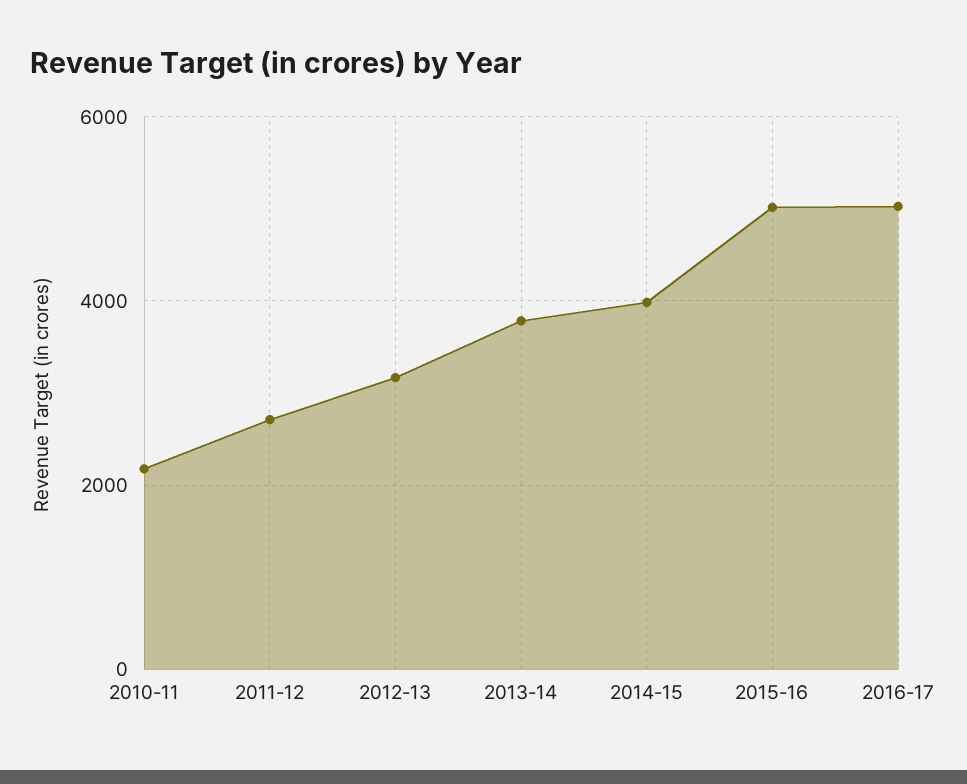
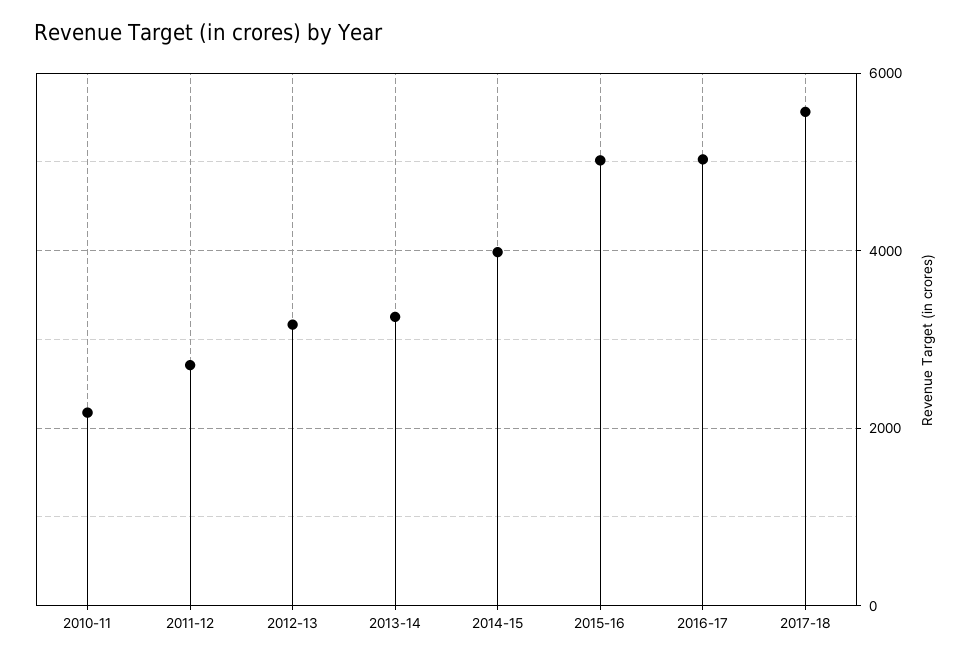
2013-14: 3800 -> 3200
2017-18: none -> 5600

